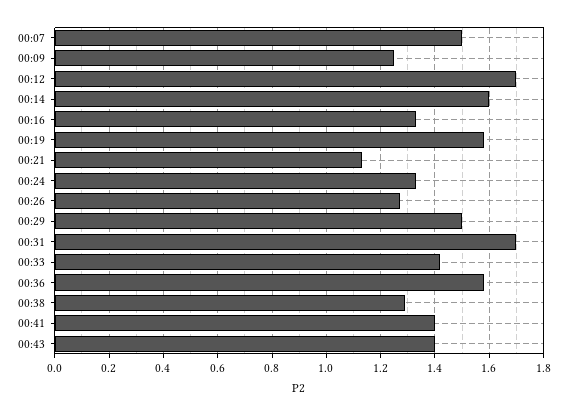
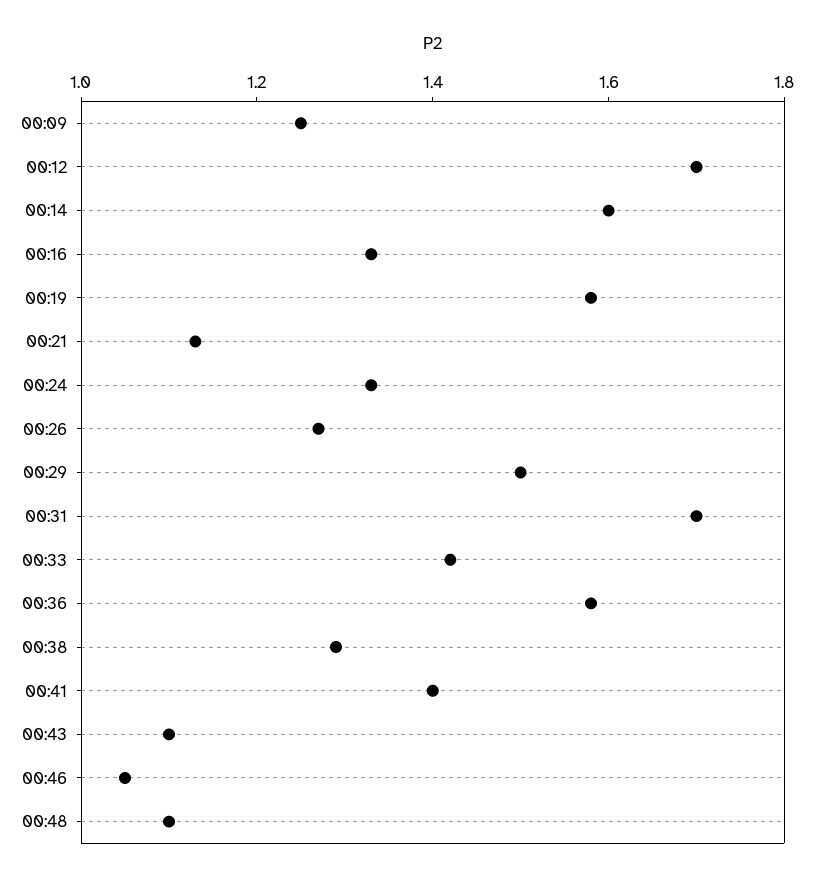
00:07: 1.5 -> none
00:43: 1.4 -> 1.1
00:46: none -> 1.05
00:48: none -> 1.1

